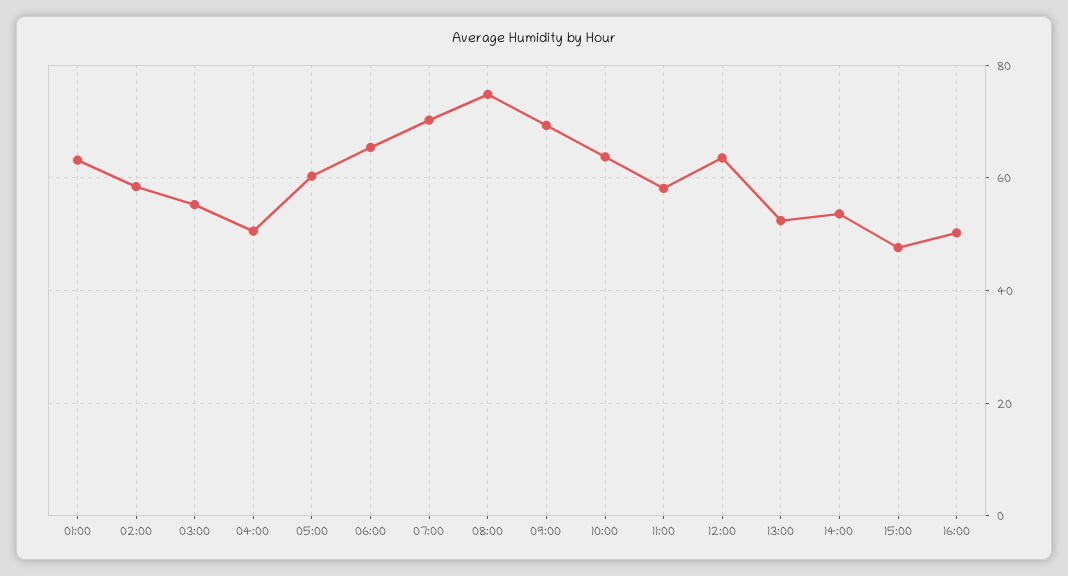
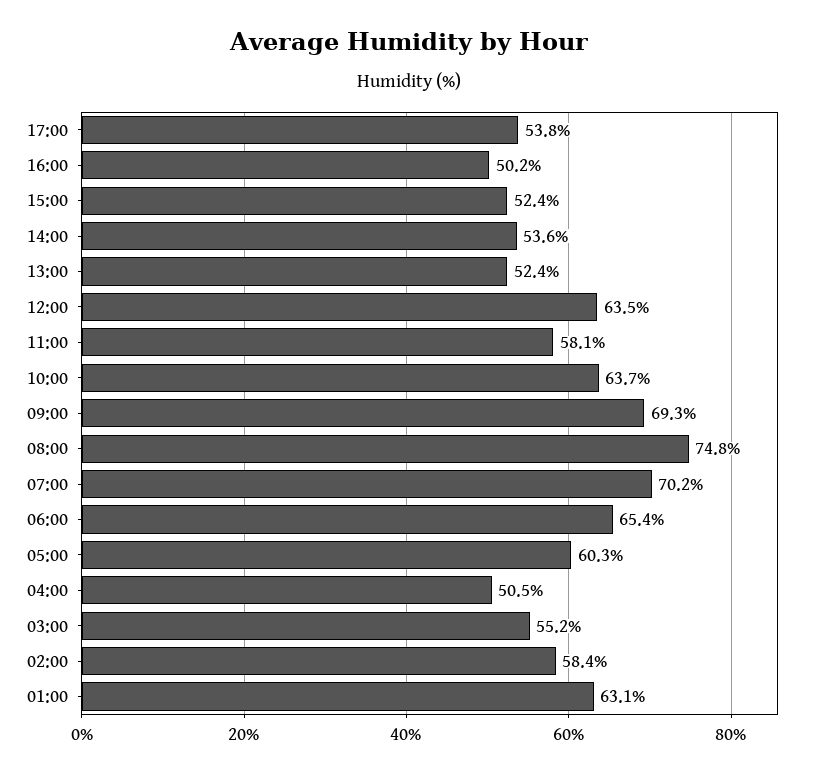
15:00: 48 -> 52.4
17:00: none -> 53.8

